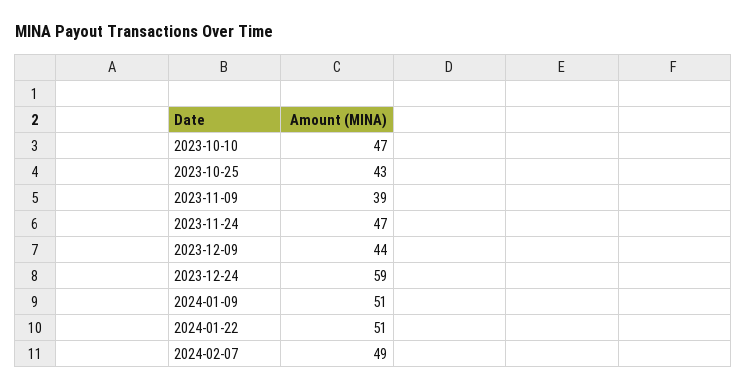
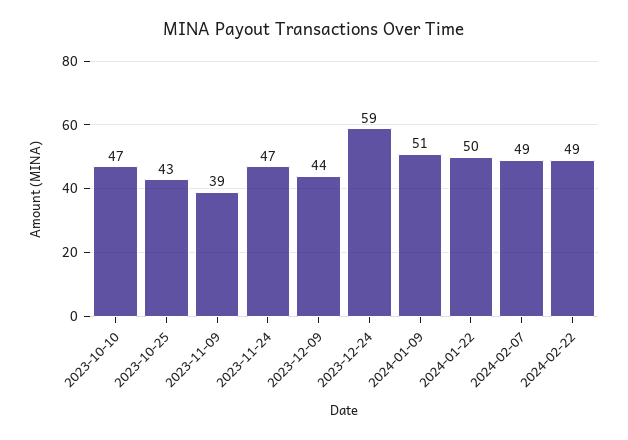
2024-01-22: 51 -> 50
2024-02-22: none -> 49

